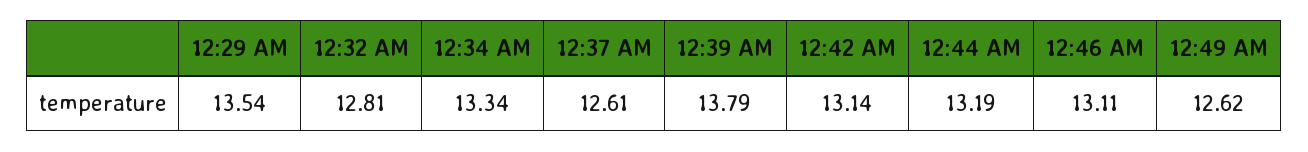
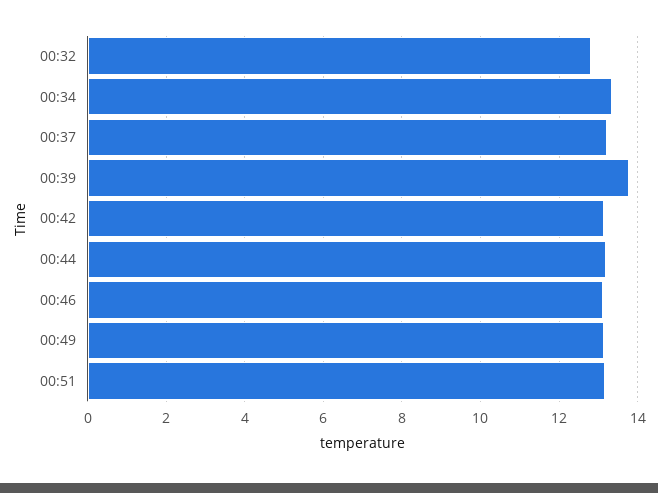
12:29 AM: 13.54 -> none
12:37 AM: 12.61 -> 13.2
12:49 AM: 12.62 -> 13.2
00:51: none -> 13.2

